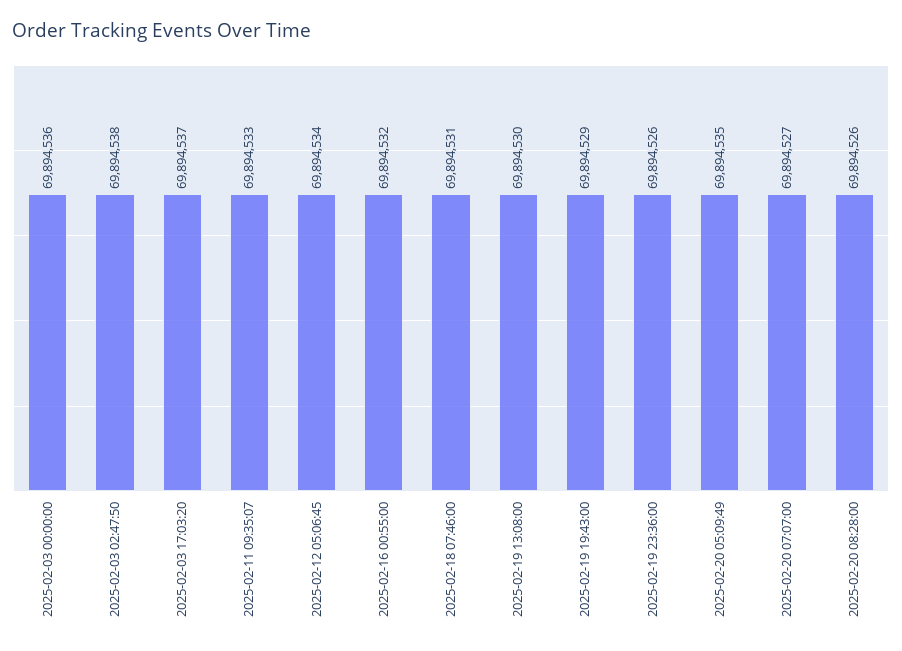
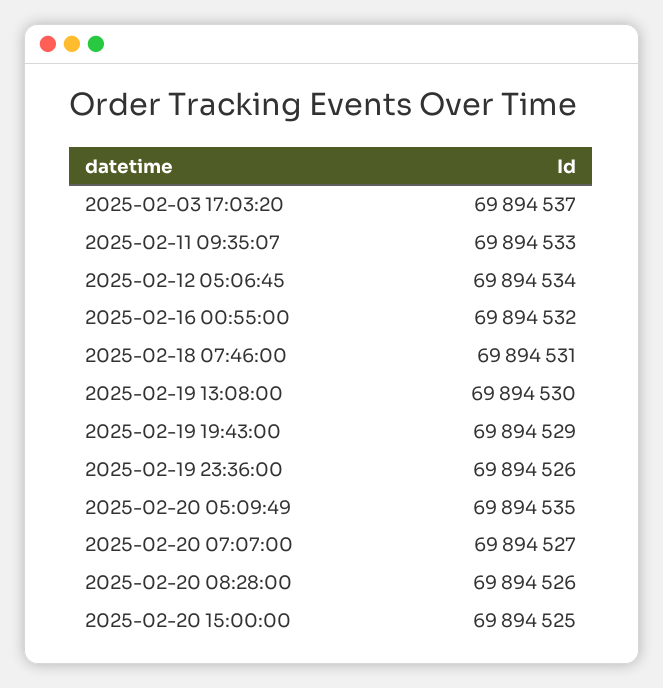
2025-02-03 00:00:00: 69894536 -> none
2025-02-03 02:47:50: 69894538 -> none
2025-02-20 15:00:00: none -> 69894525

